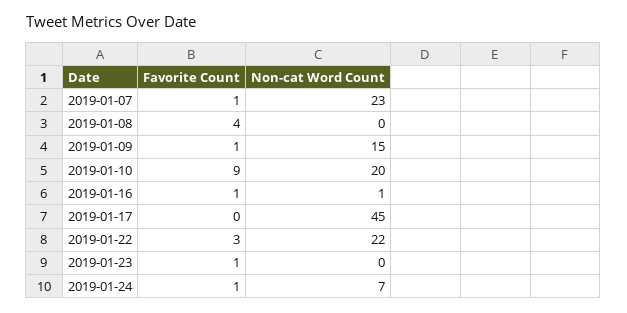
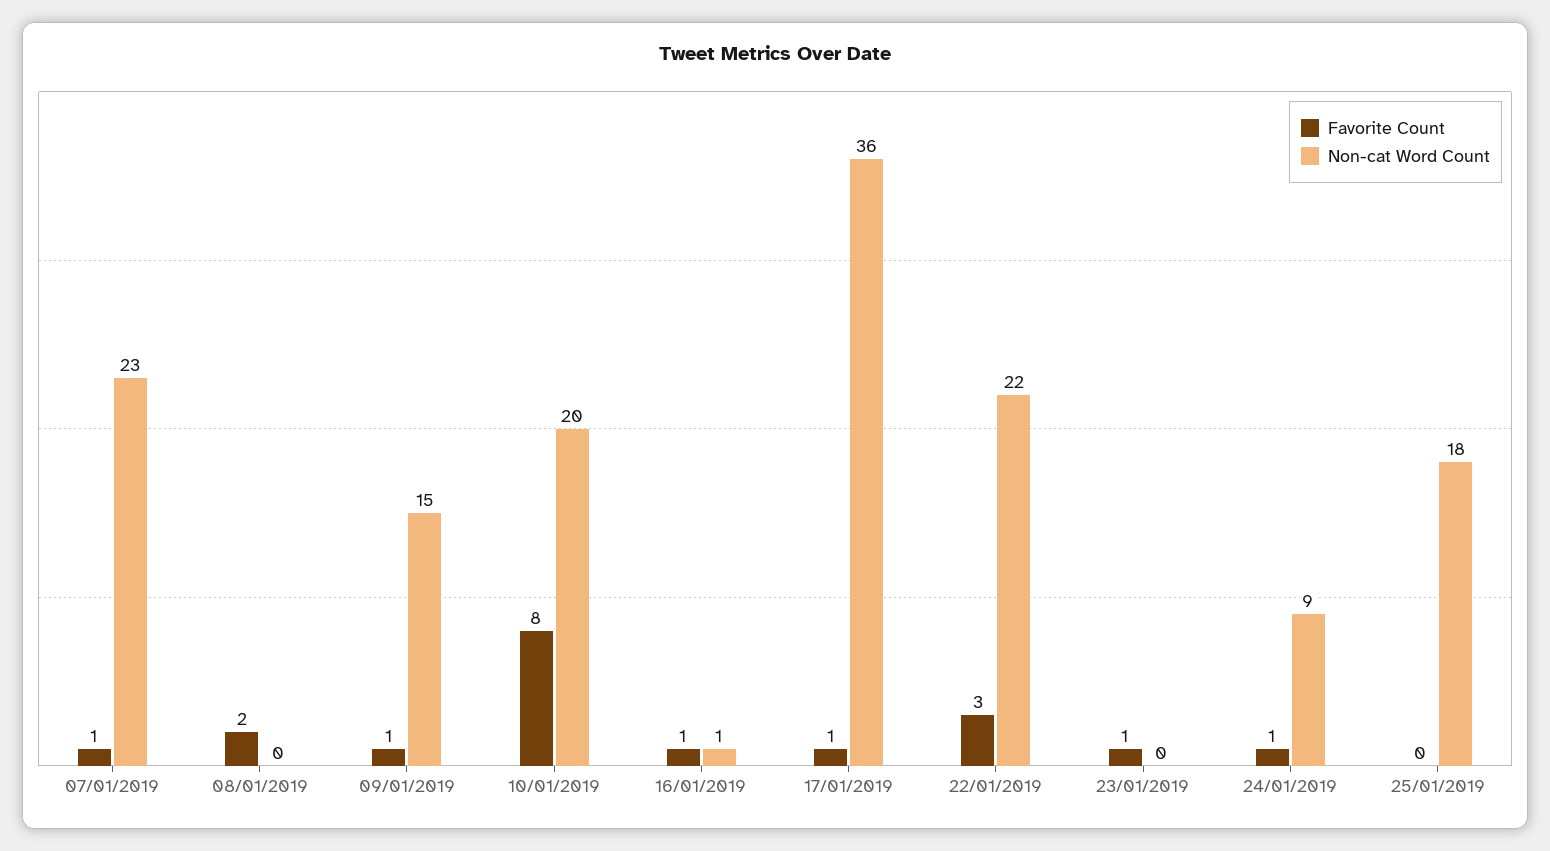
Favorite Count, 2019-01-08: 4 -> 2
Favorite Count, 2019-01-10: 9 -> 8
Favorite Count, 2019-01-17: 0 -> 1
Non-cat Word Count, 2019-01-17: 45 -> 36
Non-cat Word Count, 2019-01-24: 7 -> 9
Favorite Count, 25/01/2019: none -> 0
Non-cat Word Count, 25/01/2019: none -> 18

